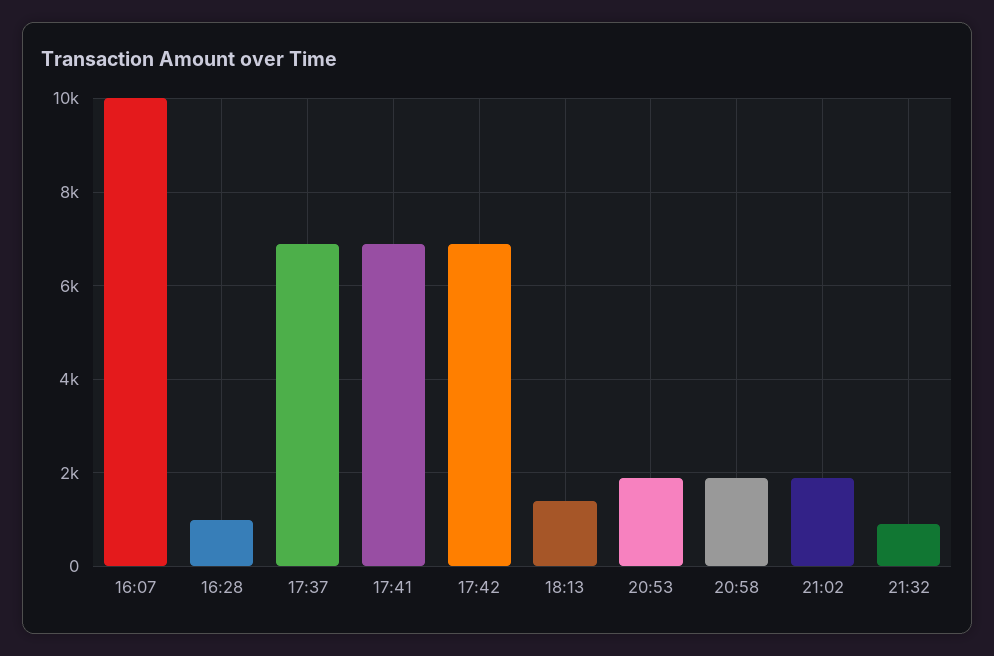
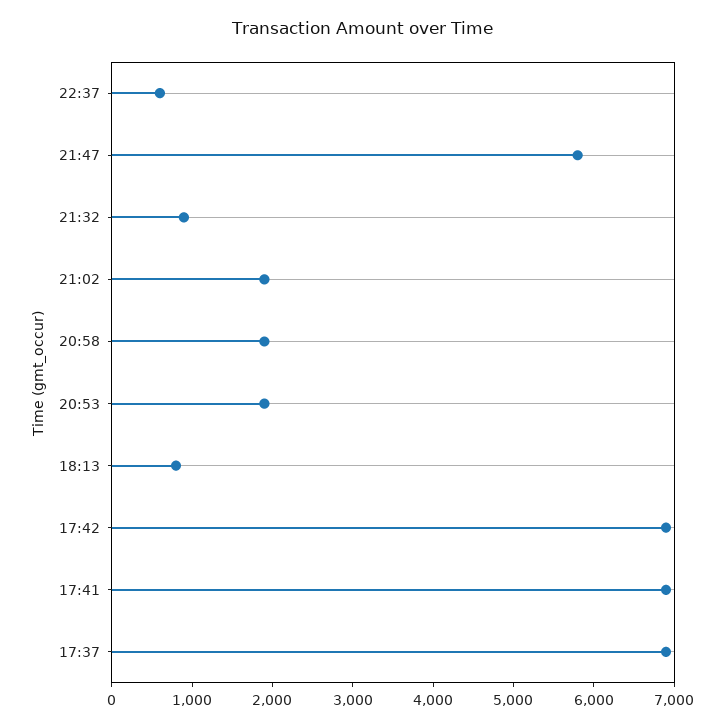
16:07: 10000 -> none
16:28: 1000 -> none
18:13: 1400 -> 800
22:37: none -> 600
21:47: none -> 5800

